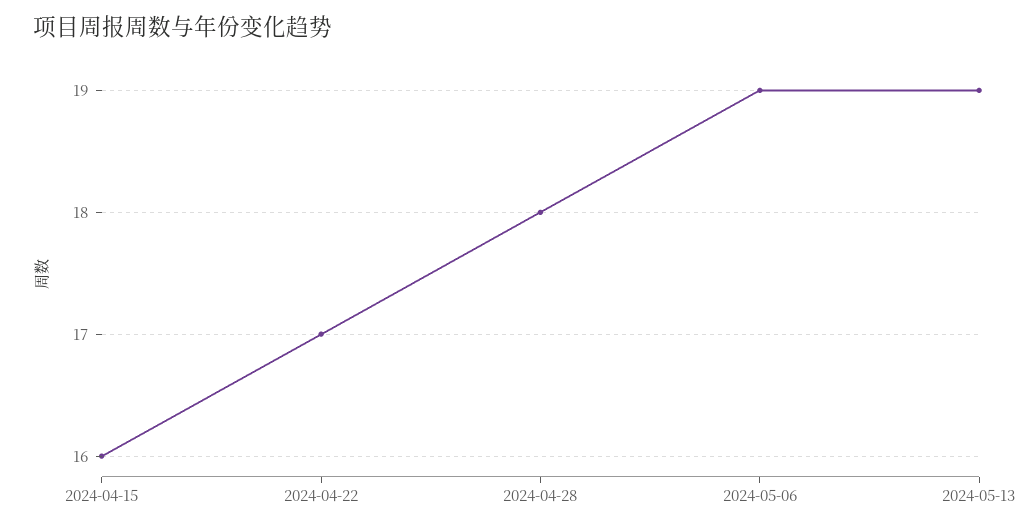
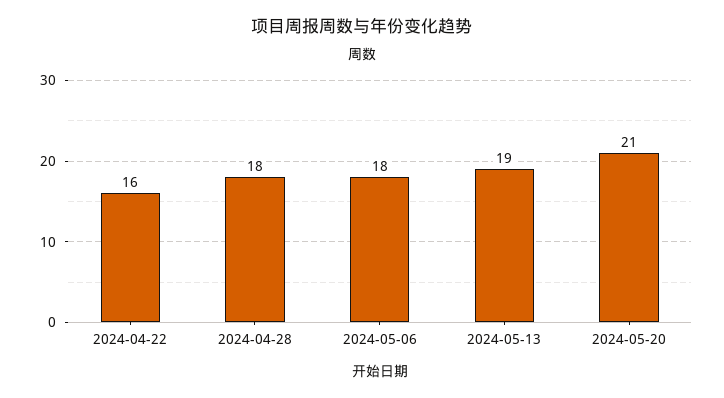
2024-04-15: 16 -> none
2024-04-22: 17 -> 16
2024-05-06: 19 -> 18
2024-05-20: none -> 21

